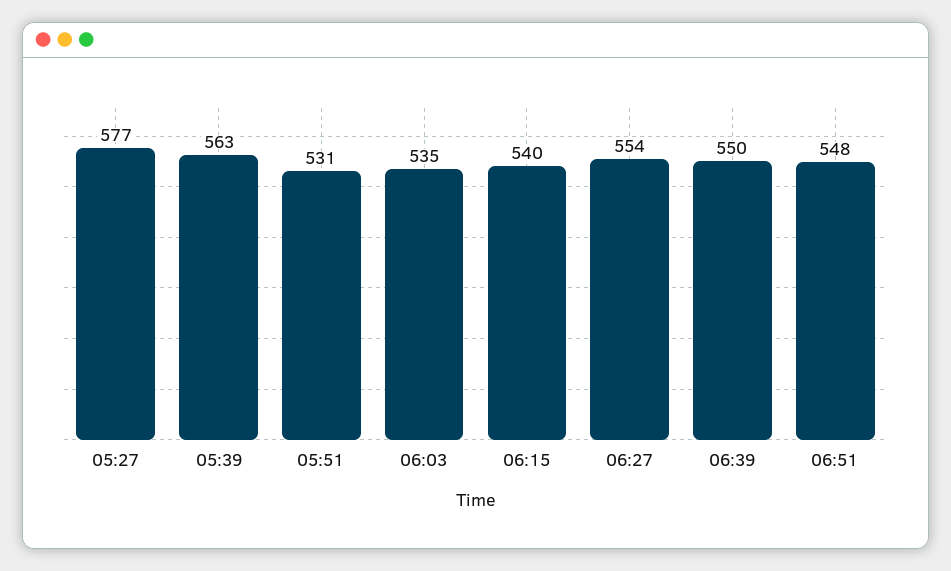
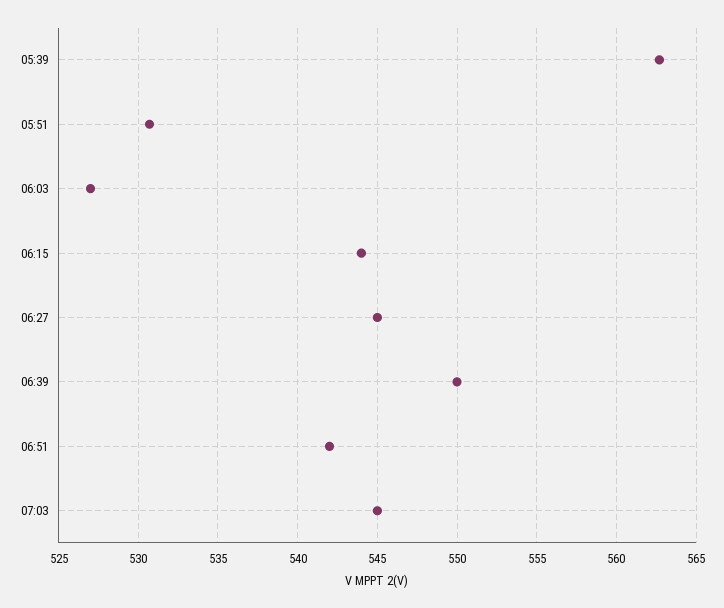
05:27: 577 -> none
06:03: 535 -> 527
06:15: 540 -> 544
06:27: 554 -> 545
06:51: 548 -> 542
07:03: none -> 545

